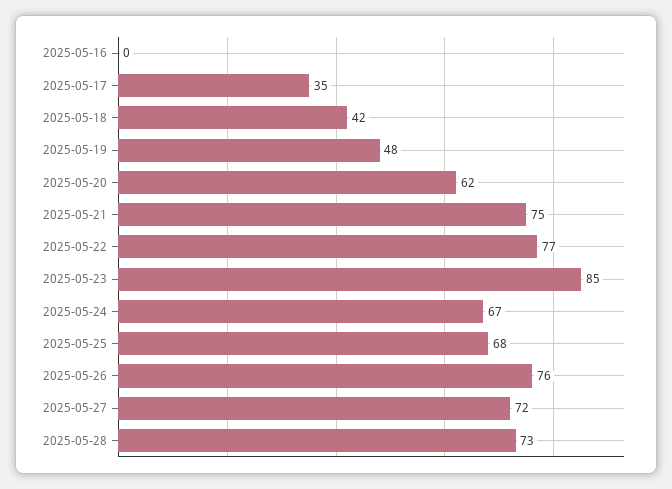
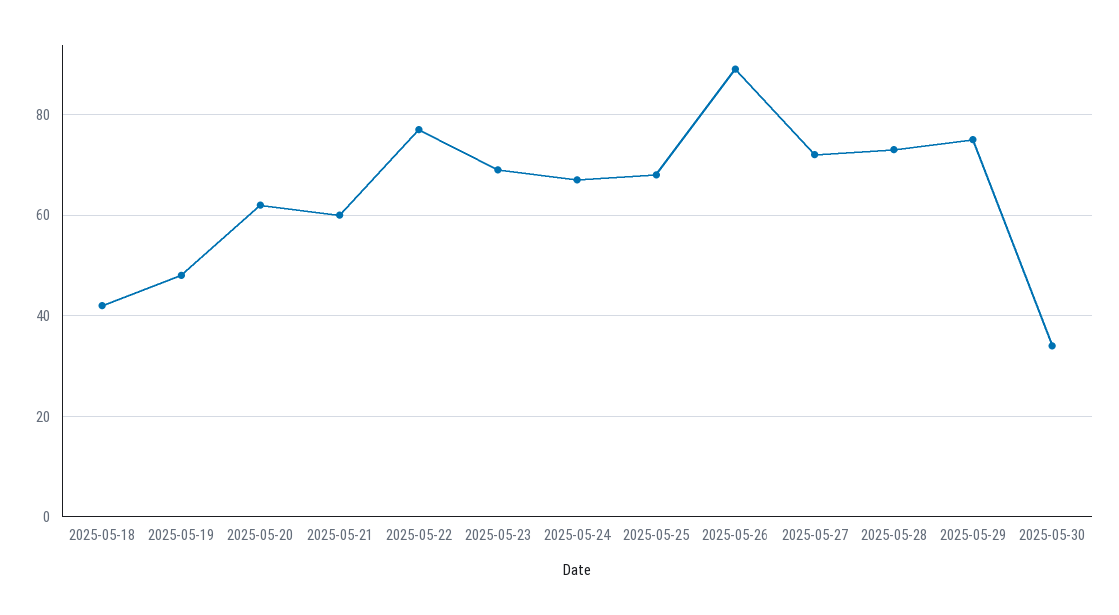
2025-05-16: 0 -> none
2025-05-17: 35 -> none
2025-05-21: 75 -> 60
2025-05-23: 85 -> 70
2025-05-26: 76 -> 90
2025-05-29: none -> 75
2025-05-30: none -> 35

